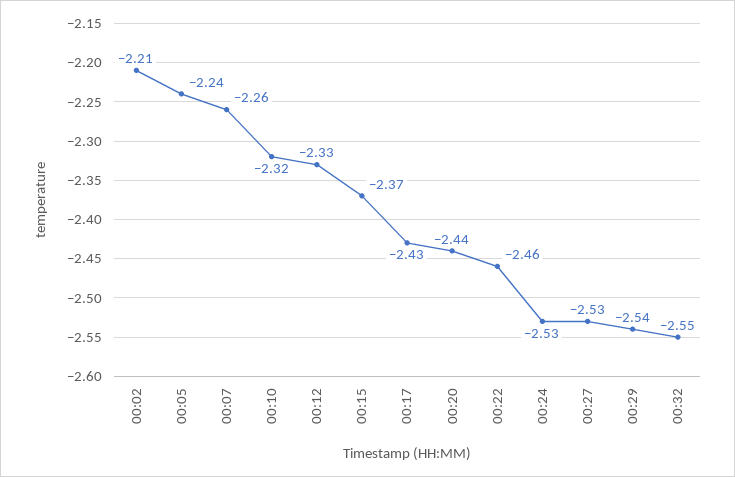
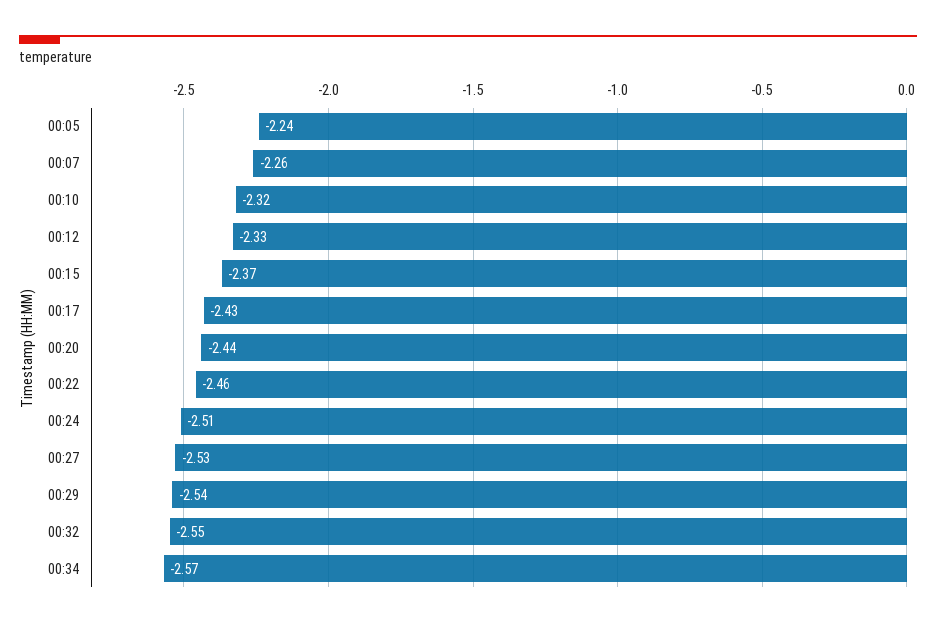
00:02: -2.21 -> none
00:24: -2.53 -> -2.51
00:34: none -> -2.57

